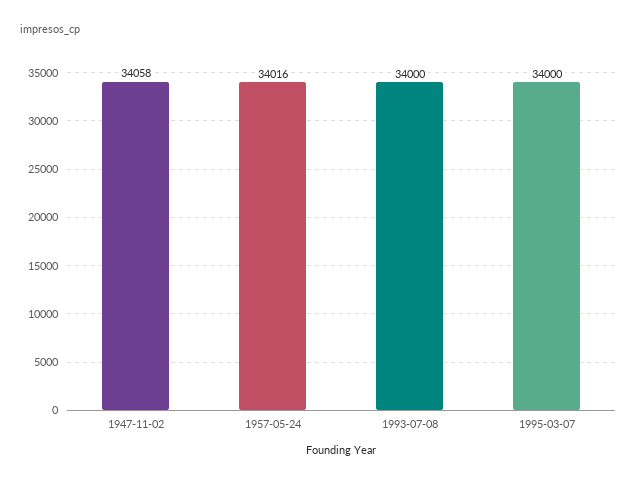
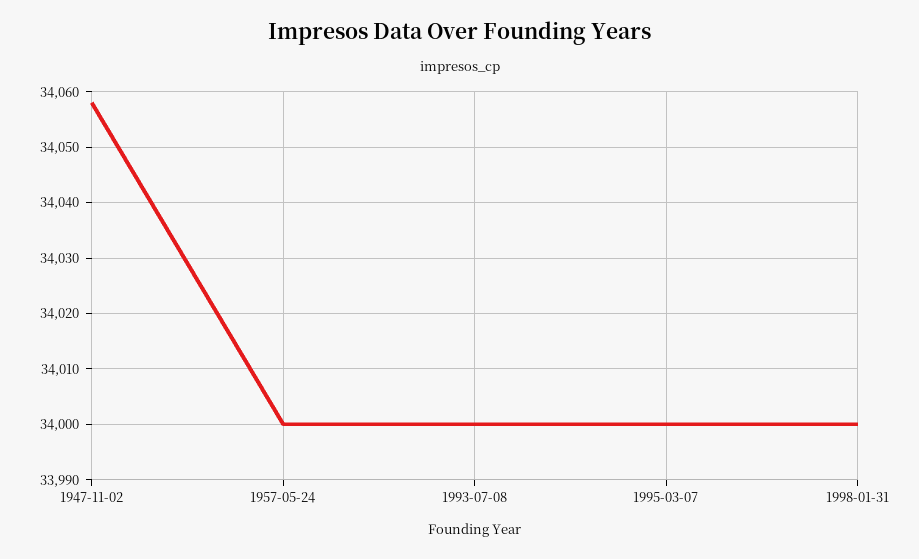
1957-05-24: 34016 -> 34000
1998-01-31: none -> 34000

